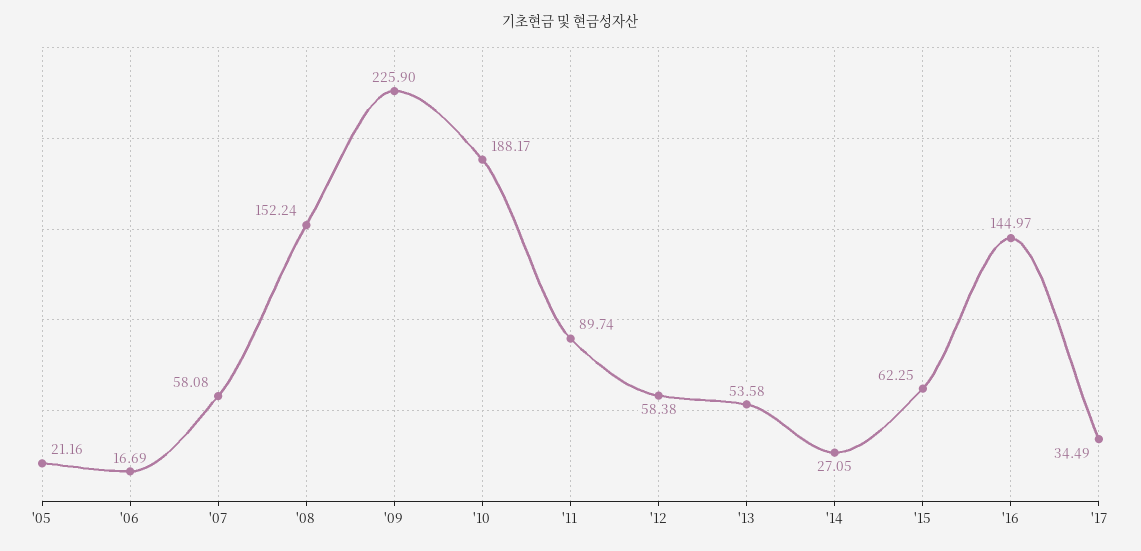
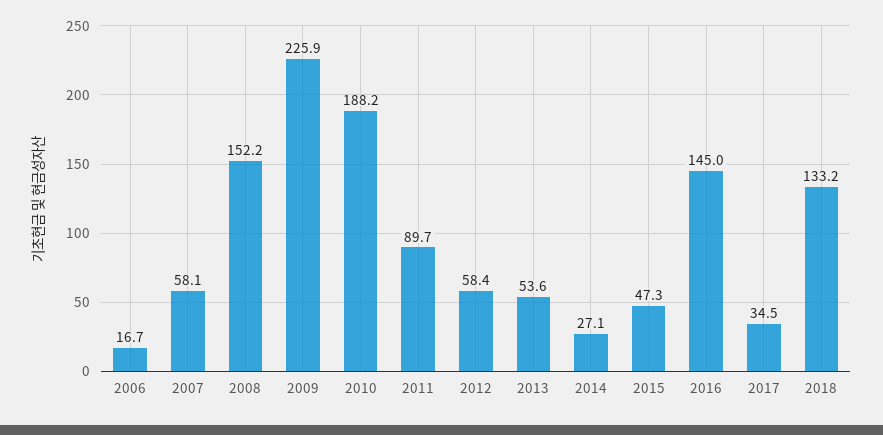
'05: 21.16 -> none
'15: 62.25 -> 47.3
2018: none -> 133.2

